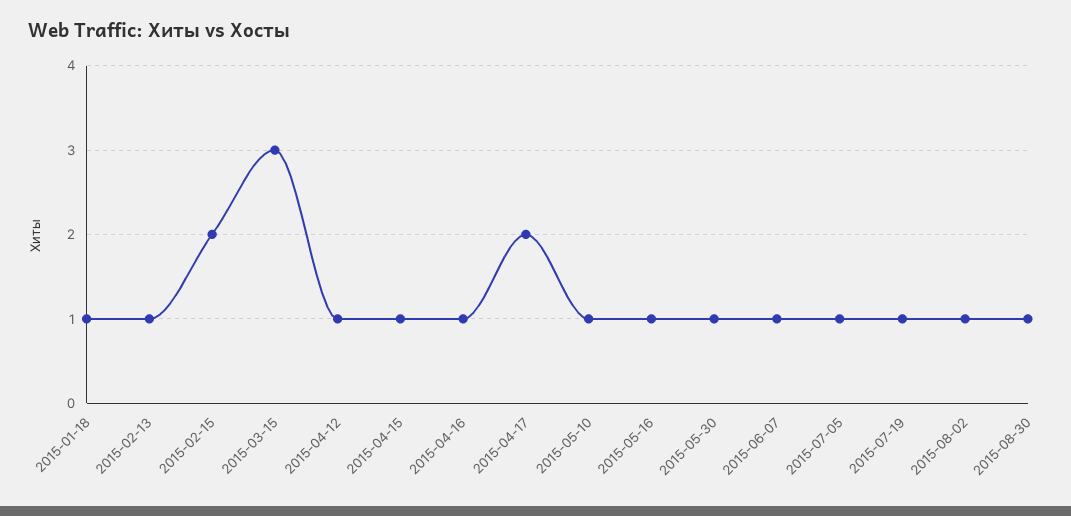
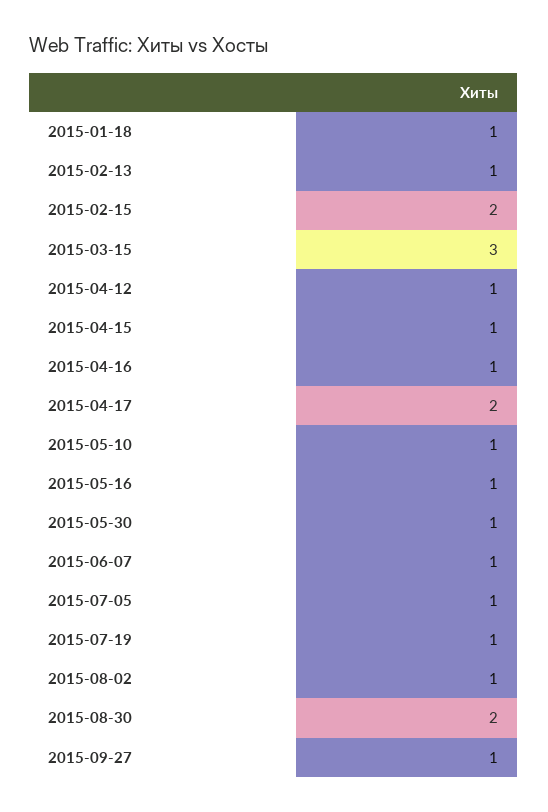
2015-08-30: 1 -> 2
2015-09-27: none -> 1

